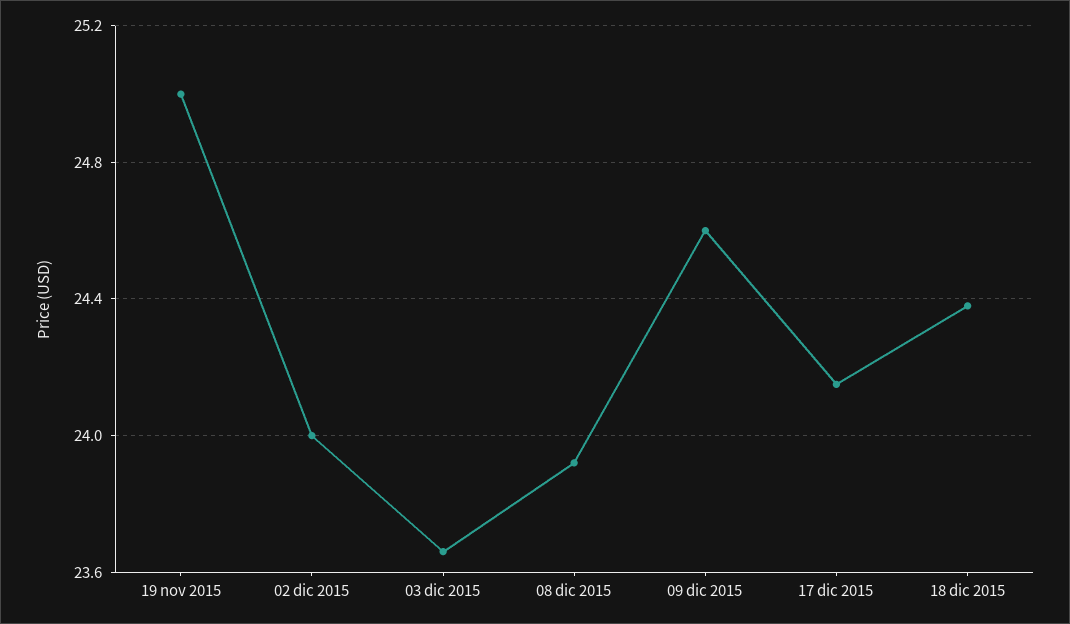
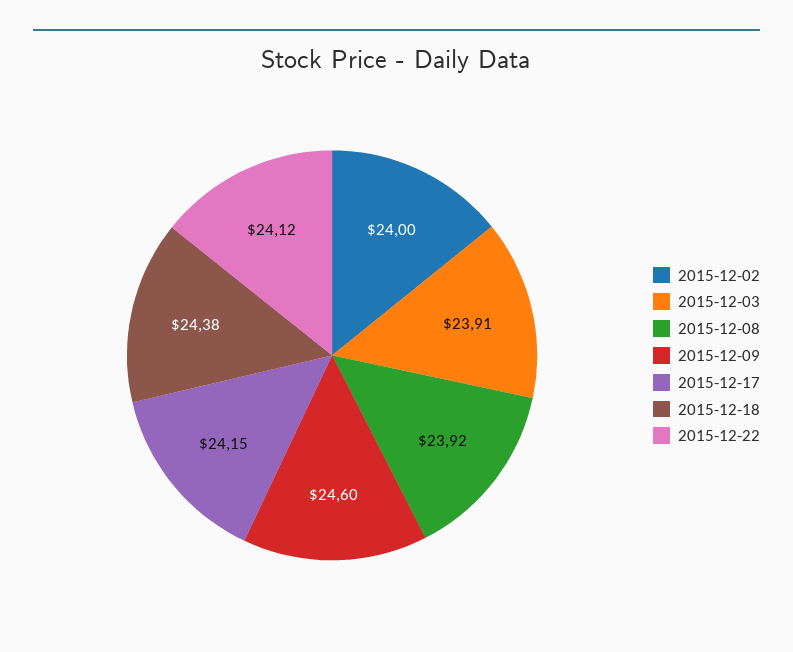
19 nov 2015: 25 -> none
03 dic 2015: 23.65 -> 23.91
2015-12-22: none -> 24.12

